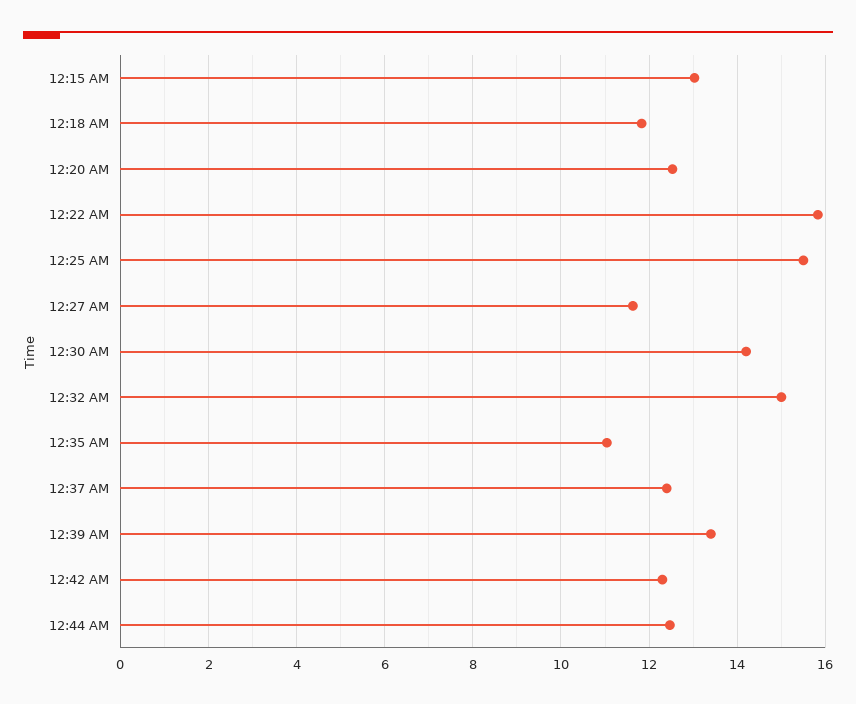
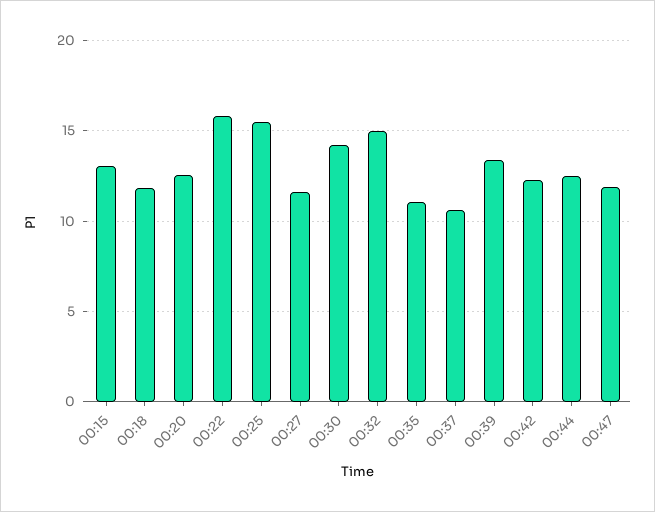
12:37 AM: 12.4 -> 10.5
00:47: none -> 12

